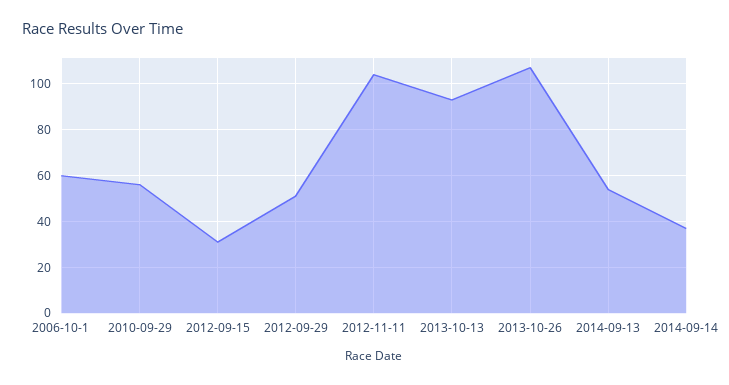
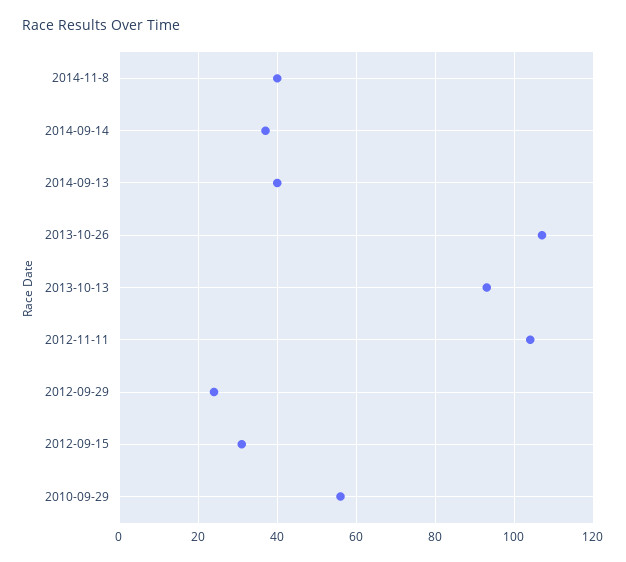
2006-10-1: 60 -> none
2012-09-29: 50 -> 25
2014-09-13: 55 -> 40
2014-11-8: none -> 40

